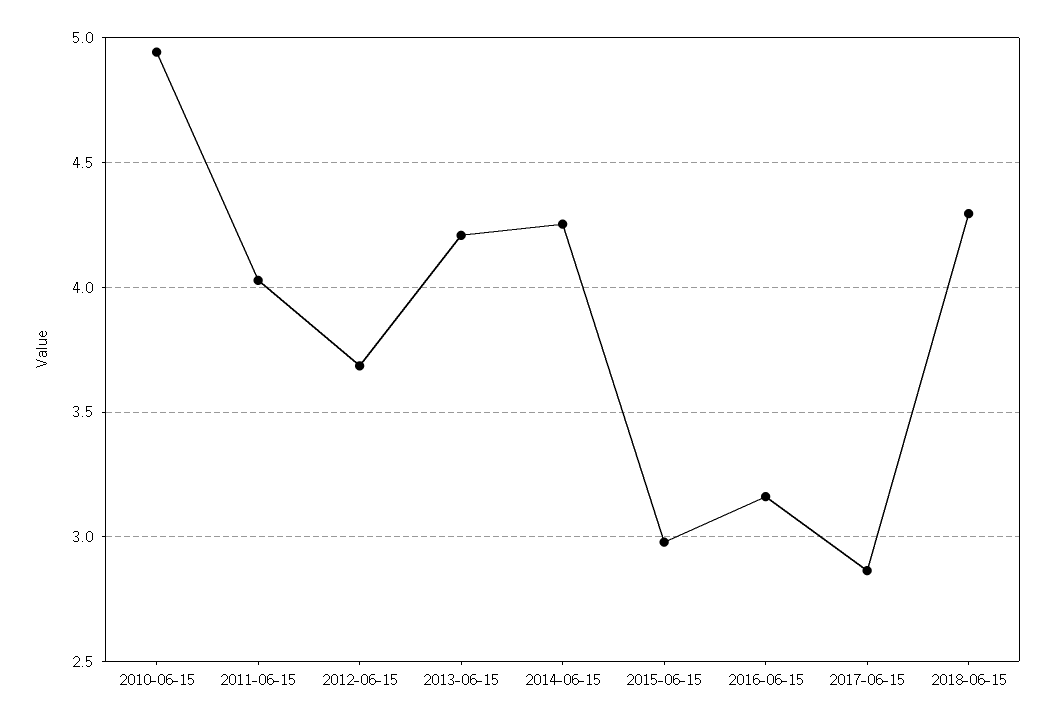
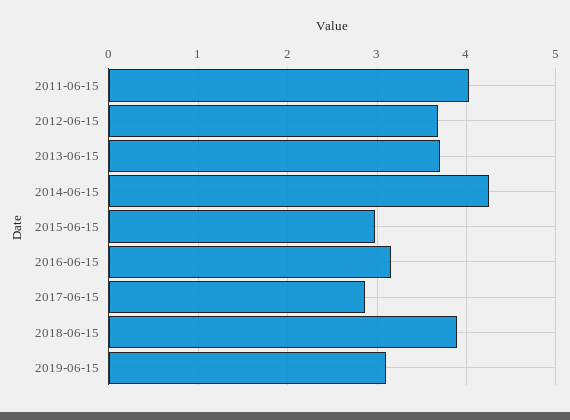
2010-06-15: 4.95 -> none
2013-06-15: 4.2 -> 3.7
2018-06-15: 4.3 -> 3.9
2019-06-15: none -> 3.1

